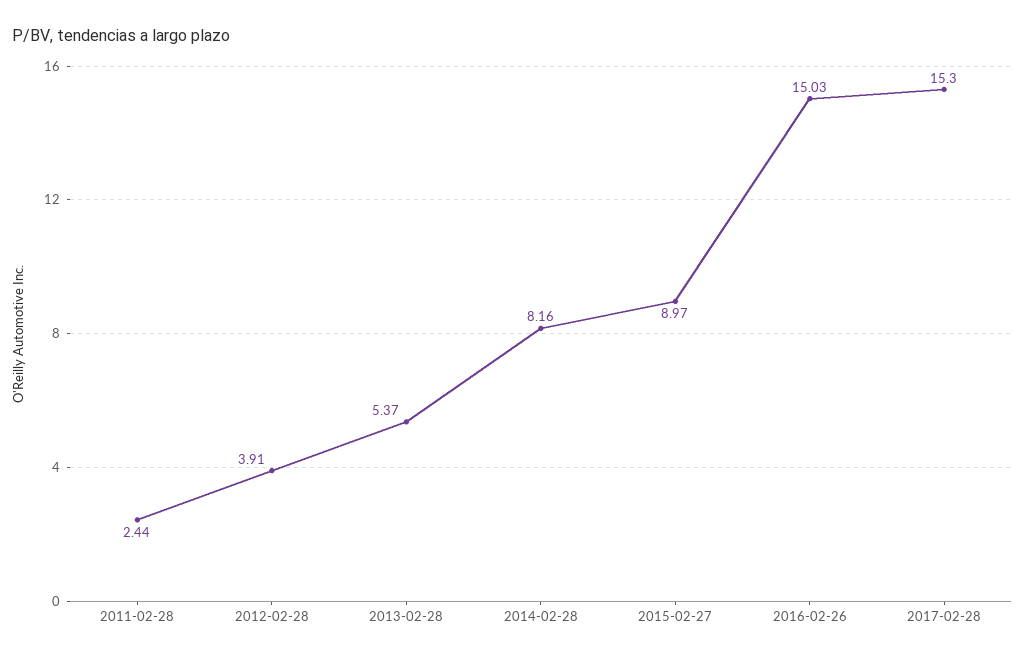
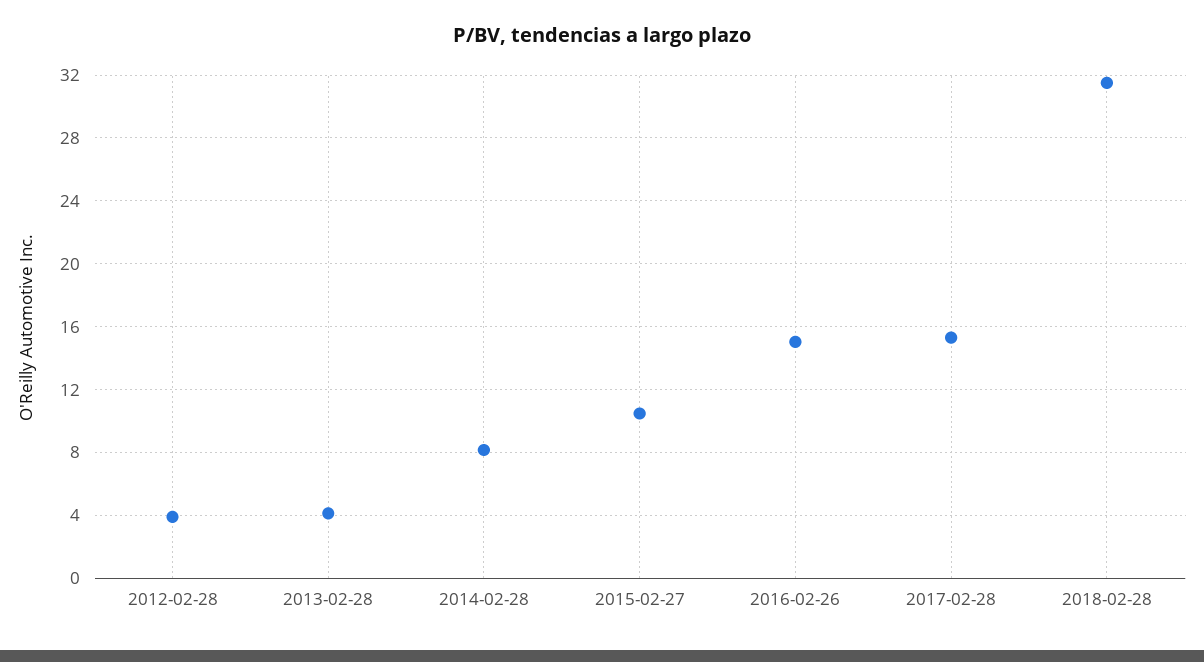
2011-02-28: 2.44 -> none
2013-02-28: 5.37 -> 4
2015-02-27: 8.97 -> 10.5
2018-02-28: none -> 31.5

